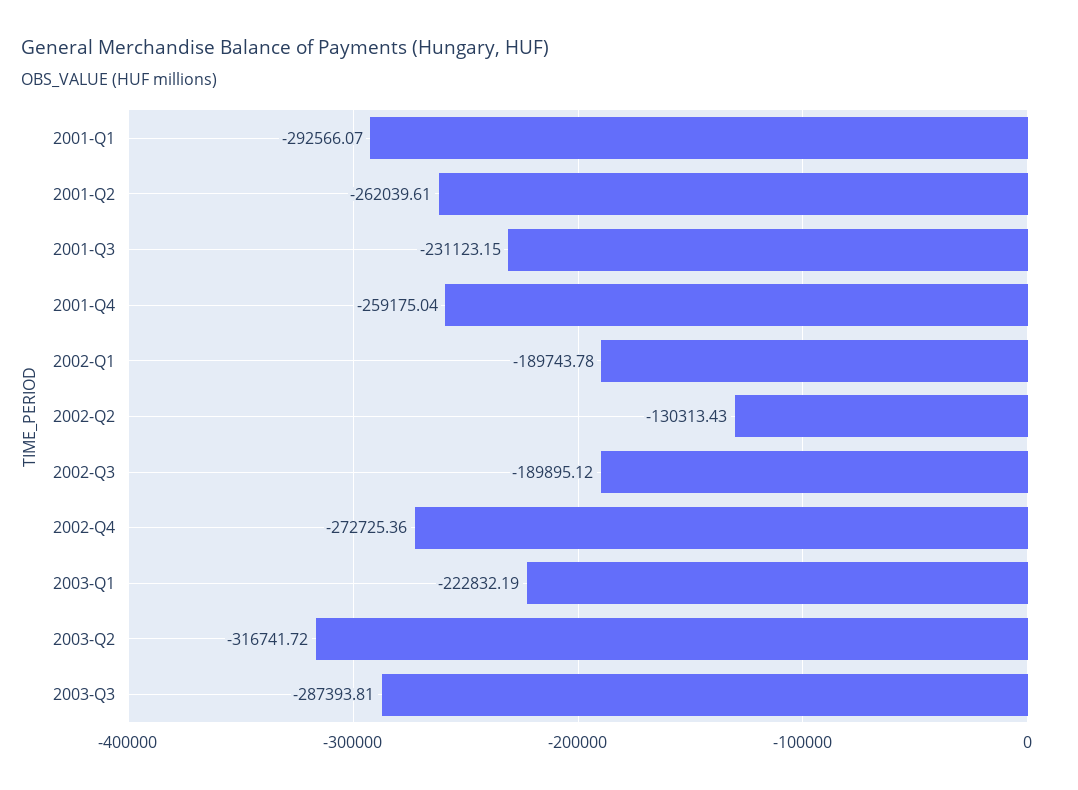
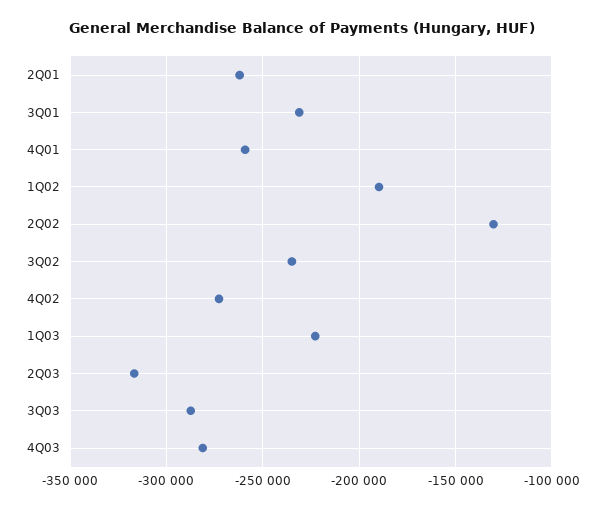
2001-Q1: -292566.07 -> none
2002-Q3: -189895.12 -> -235000
4Q03: none -> -280000

